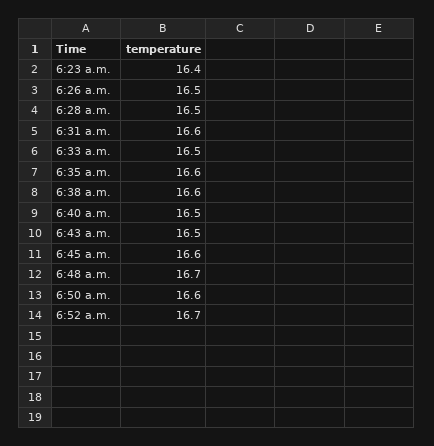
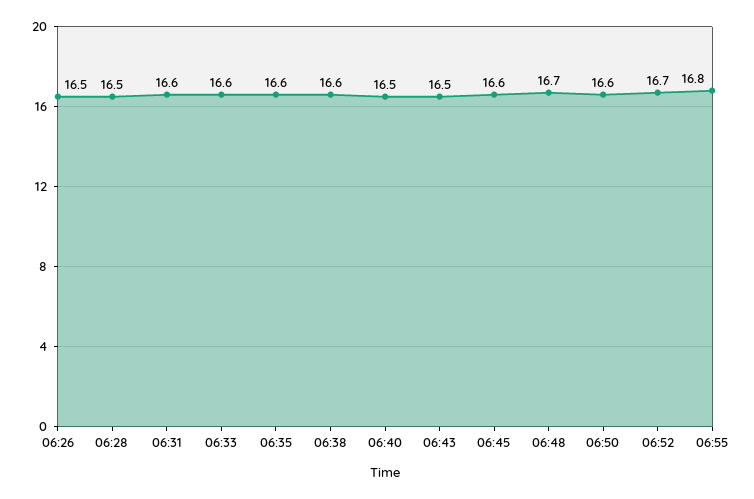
6:23 a.m.: 16.4 -> none
6:33 a.m.: 16.5 -> 16.6
06:55: none -> 16.8

